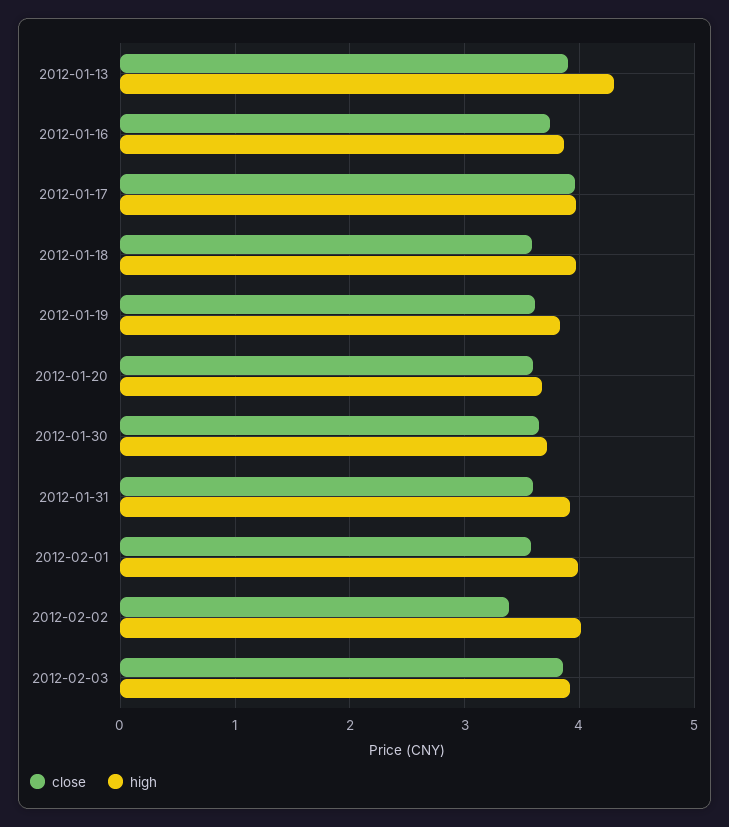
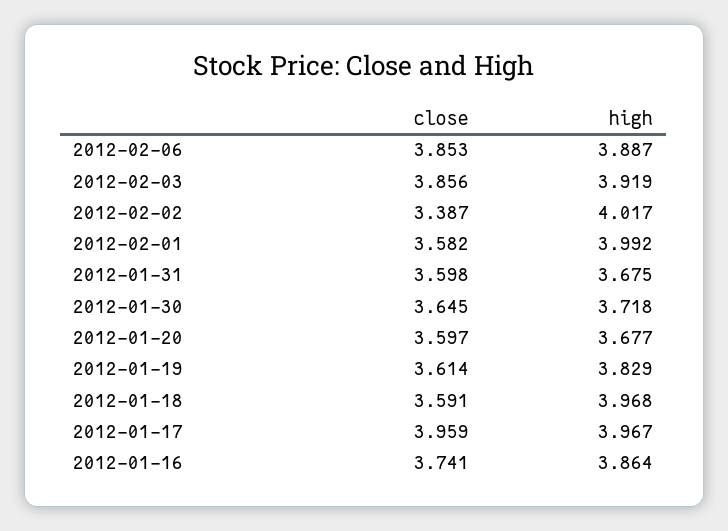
close, 2012-01-13: 3.9 -> none
high, 2012-01-13: 4.3 -> none
high, 2012-01-31: 3.9 -> 3.675
close, 2012-02-06: none -> 3.853
high, 2012-02-06: none -> 3.887

